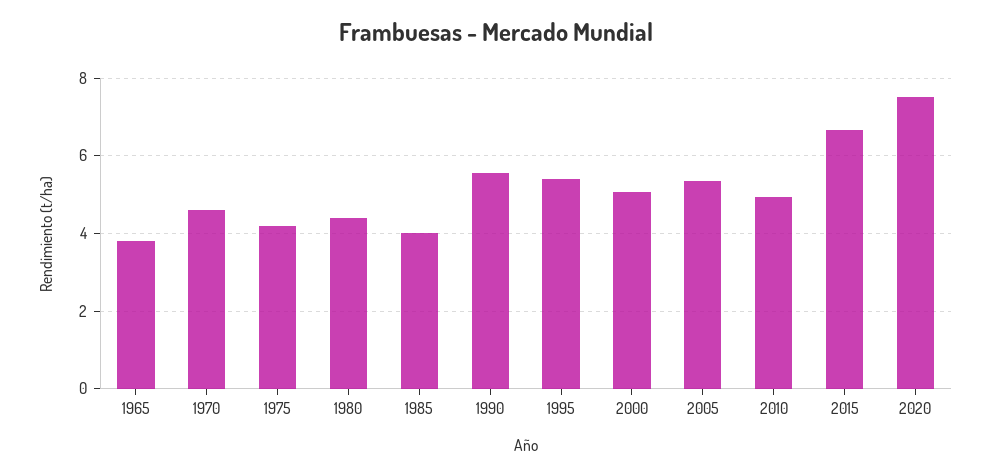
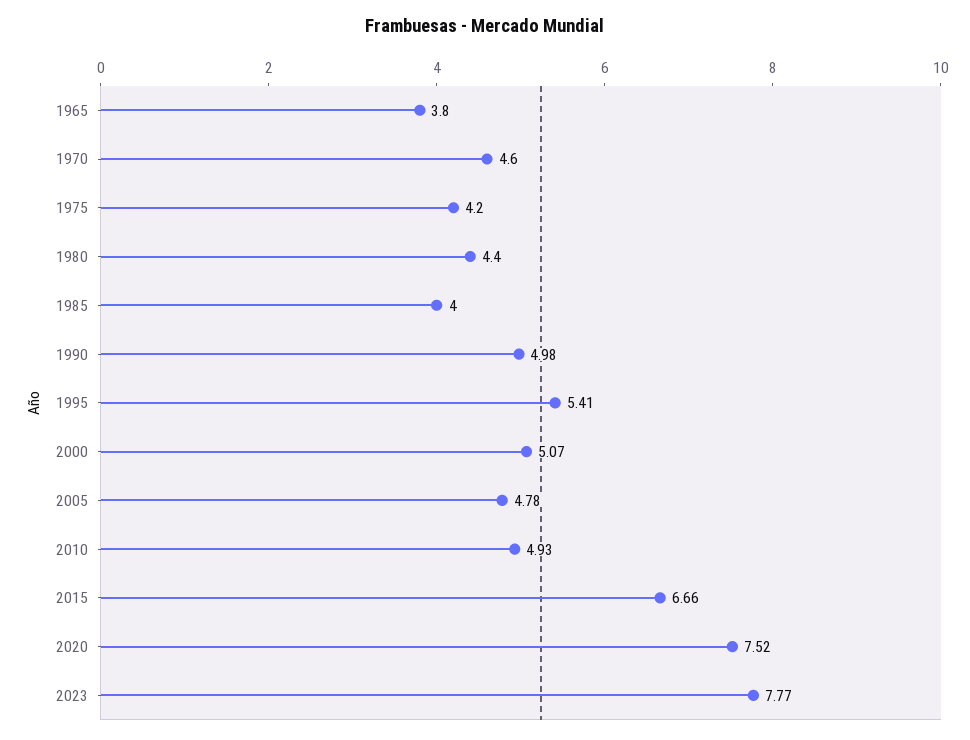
1990: 5.6 -> 4.98
2005: 5.4 -> 4.78
2023: none -> 7.77

